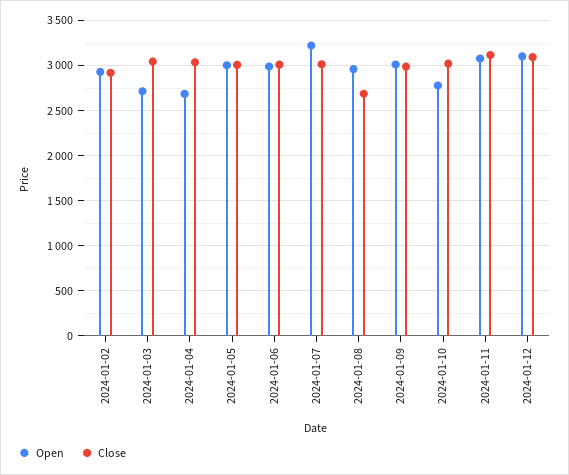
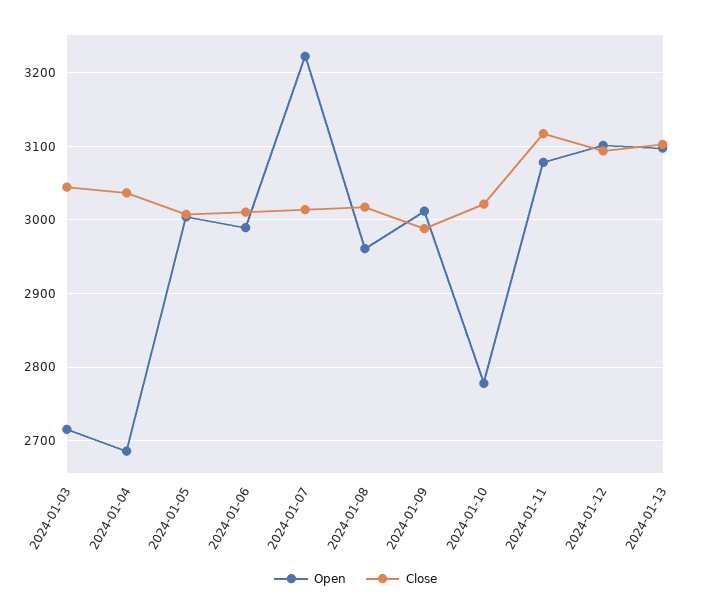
Open, 2024-01-02: 2900 -> none
Close, 2024-01-02: 2900 -> none
Close, 2024-01-08: 2700 -> 3020
Open, 2024-01-13: none -> 3100
Close, 2024-01-13: none -> 3100

